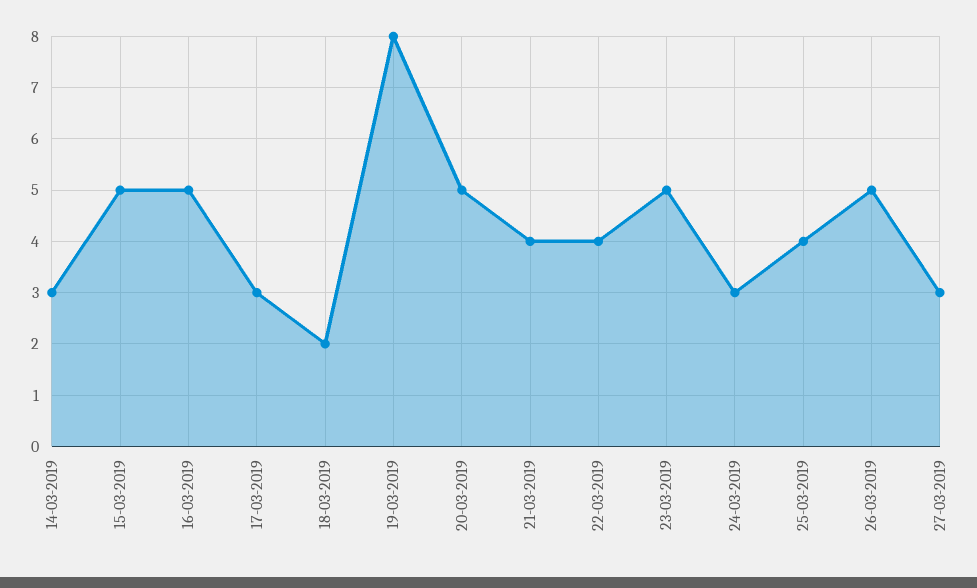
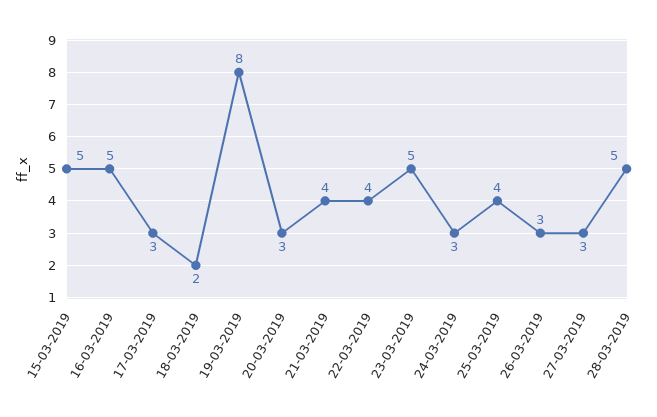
14-03-2019: 3 -> none
20-03-2019: 5 -> 3
26-03-2019: 5 -> 3
28-03-2019: none -> 5

